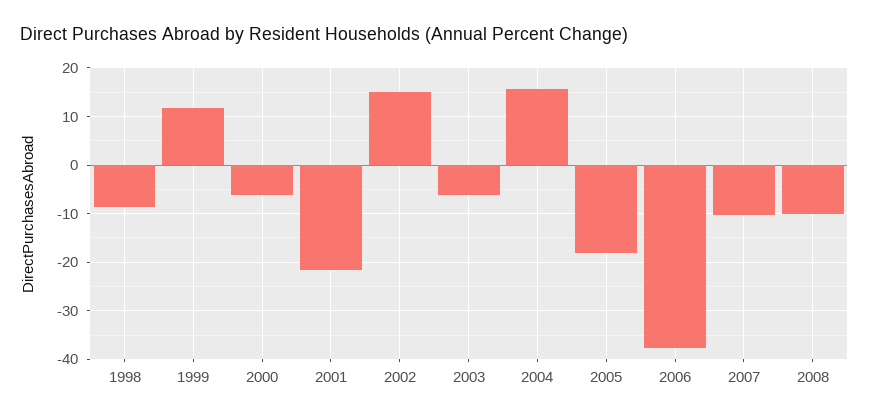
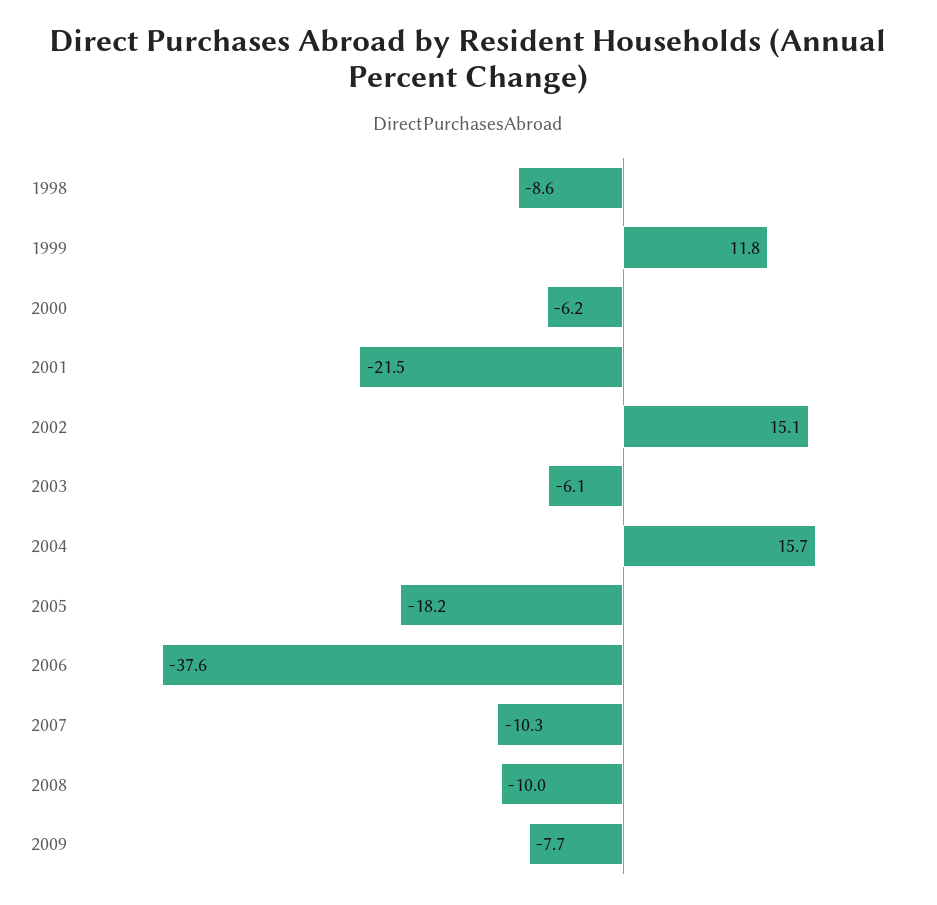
2009: none -> -7.7

